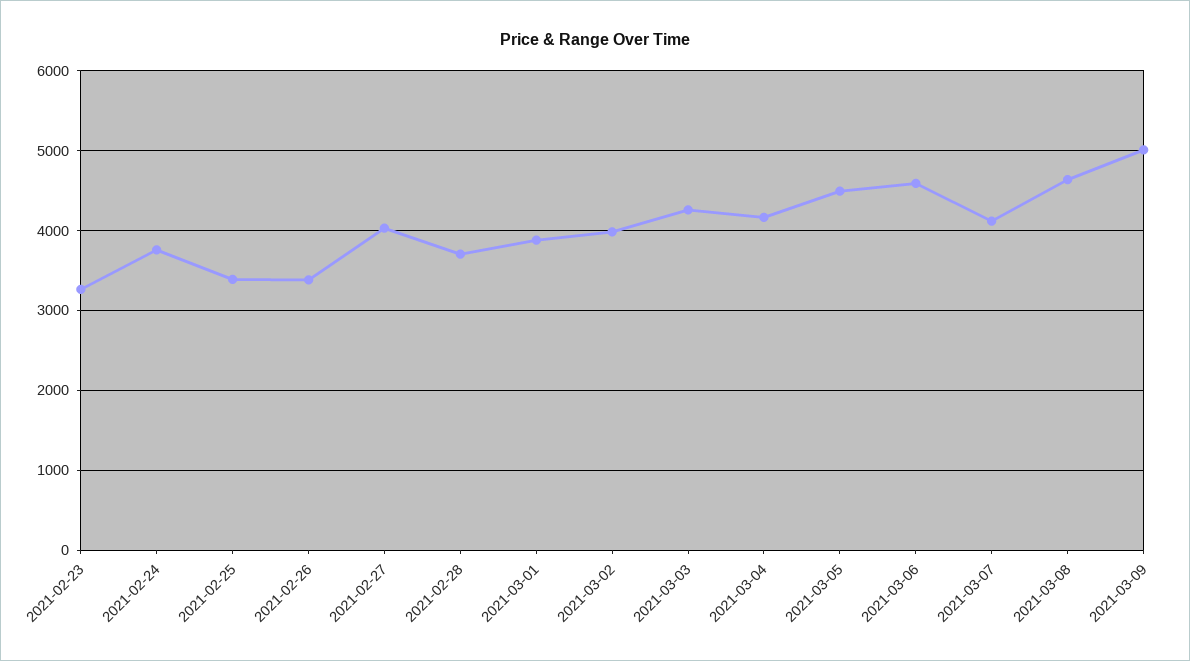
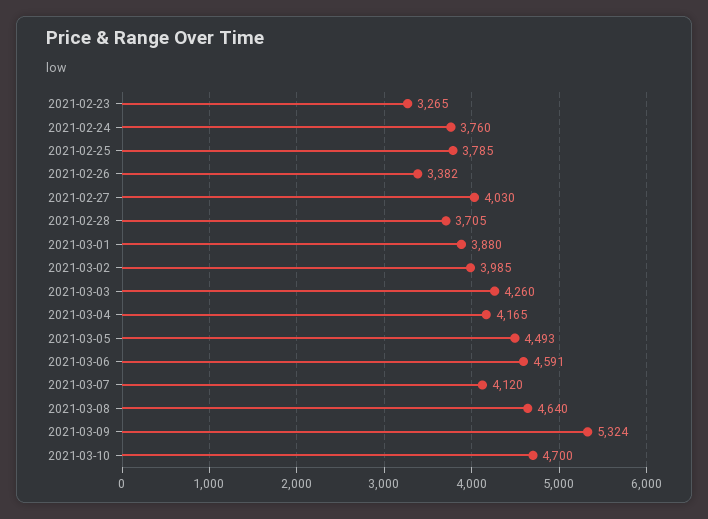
2021-02-25: 3400 -> 3785
2021-03-09: 5000 -> 5324
2021-03-10: none -> 4700

